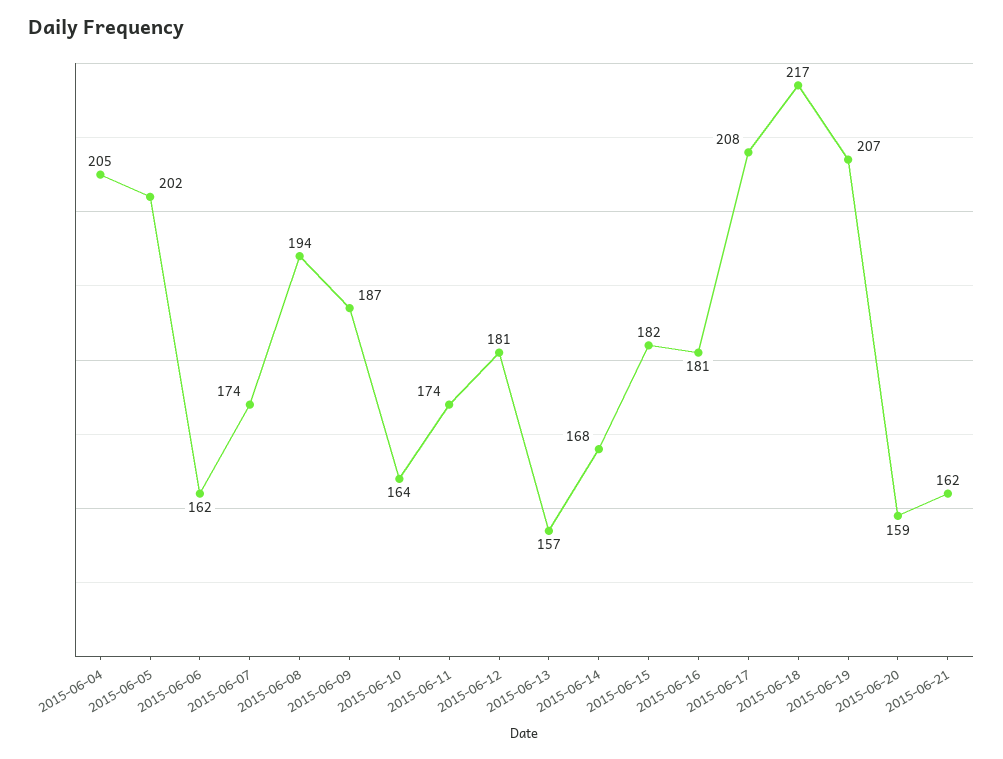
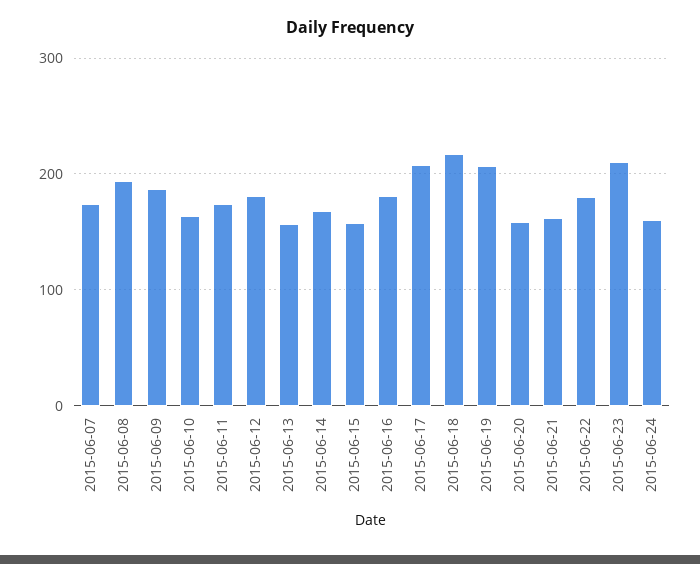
2015-06-04: 205 -> none
2015-06-05: 202 -> none
2015-06-06: 162 -> none
2015-06-15: 182 -> 160
2015-06-22: none -> 180
2015-06-23: none -> 210
2015-06-24: none -> 160

